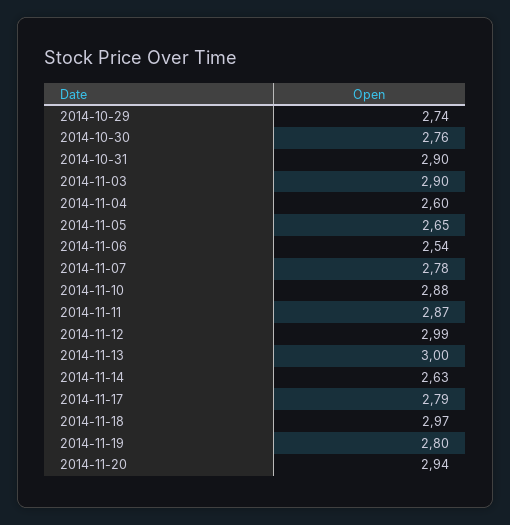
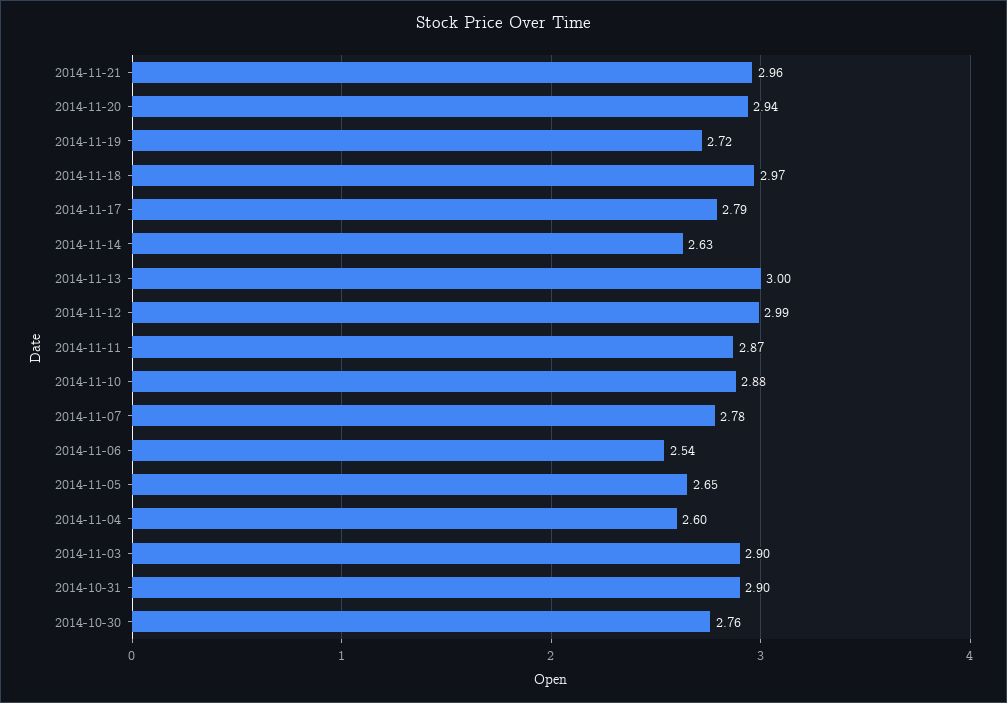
2014-10-29: 2.74 -> none
2014-11-19: 2.8 -> 2.72
2014-11-21: none -> 2.96

